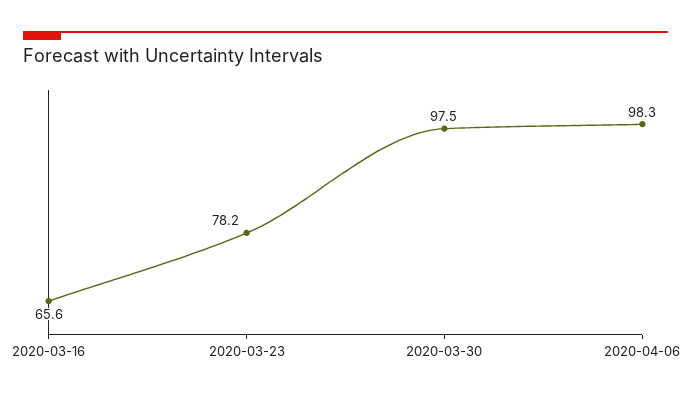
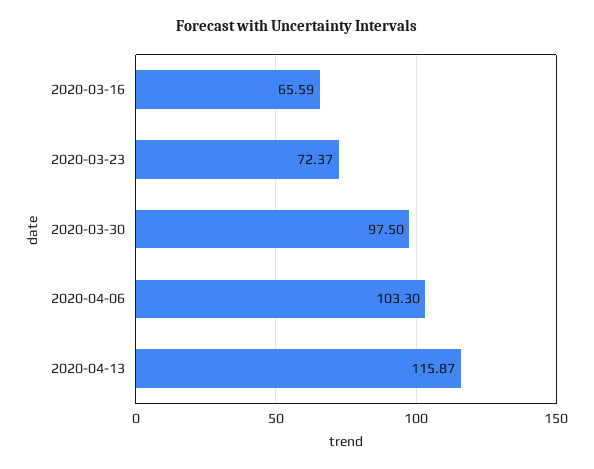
2020-03-23: 78.2 -> 72.37
2020-04-06: 98.3 -> 103.3
2020-04-13: none -> 115.87

